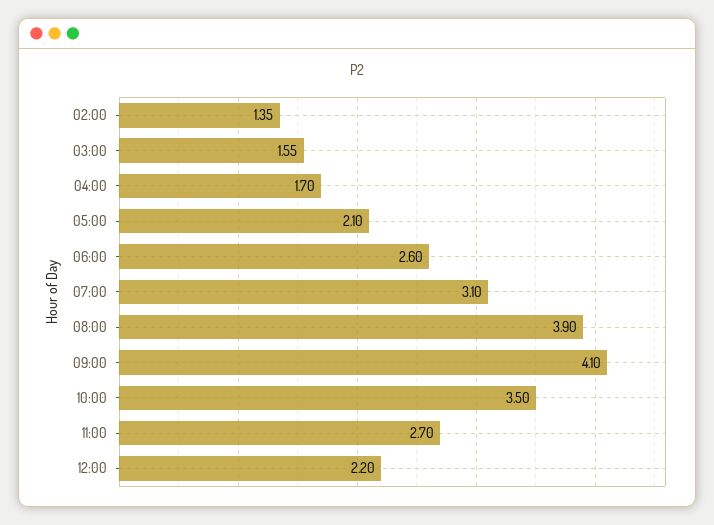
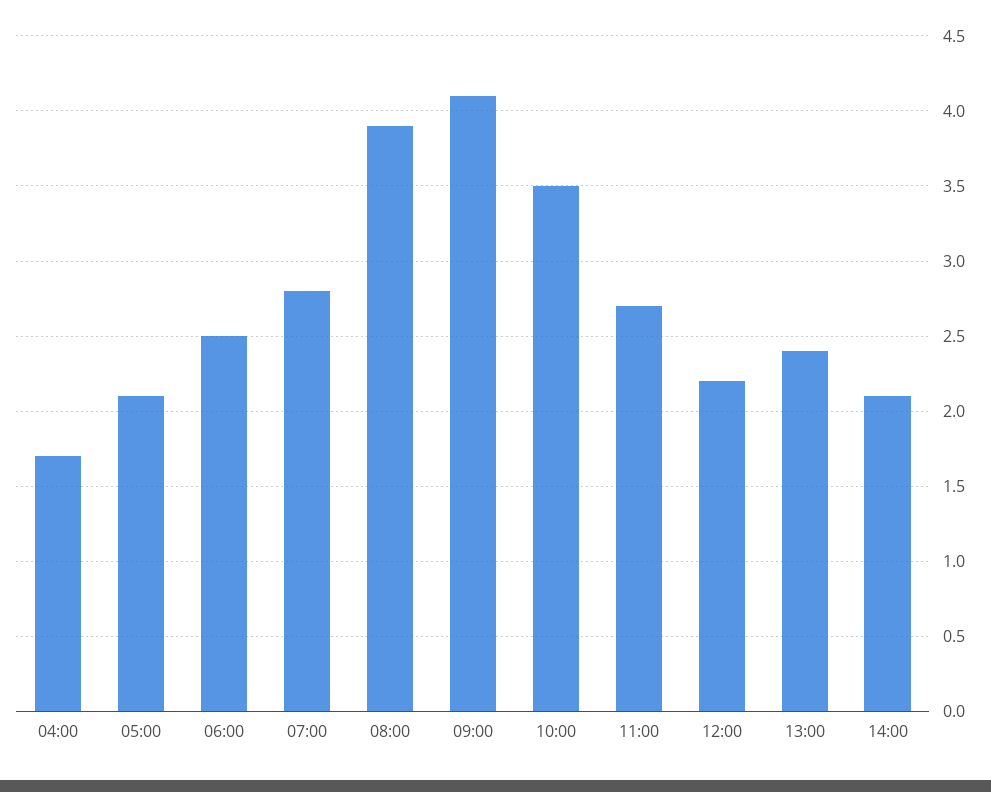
02:00: 1.35 -> none
03:00: 1.55 -> none
06:00: 2.6 -> 2.5
07:00: 3.1 -> 2.8
13:00: none -> 2.4
14:00: none -> 2.1

